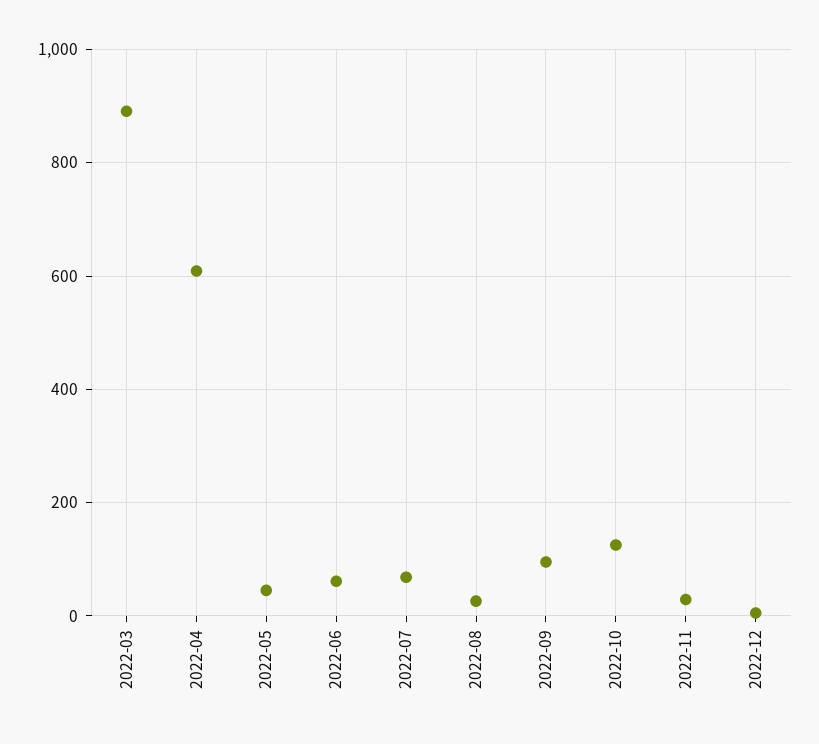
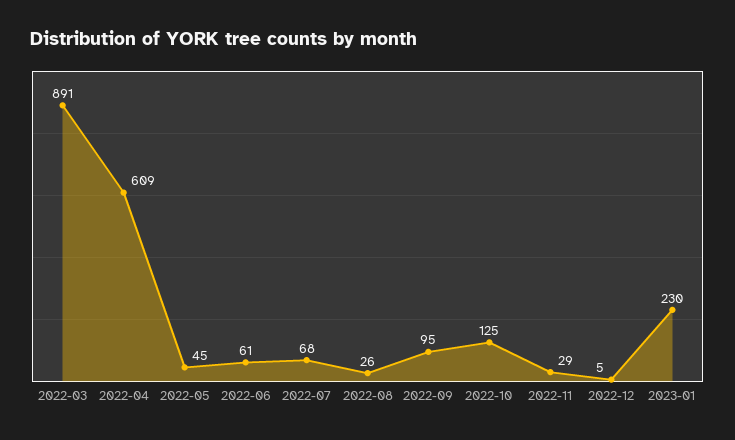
2023-01: none -> 230

